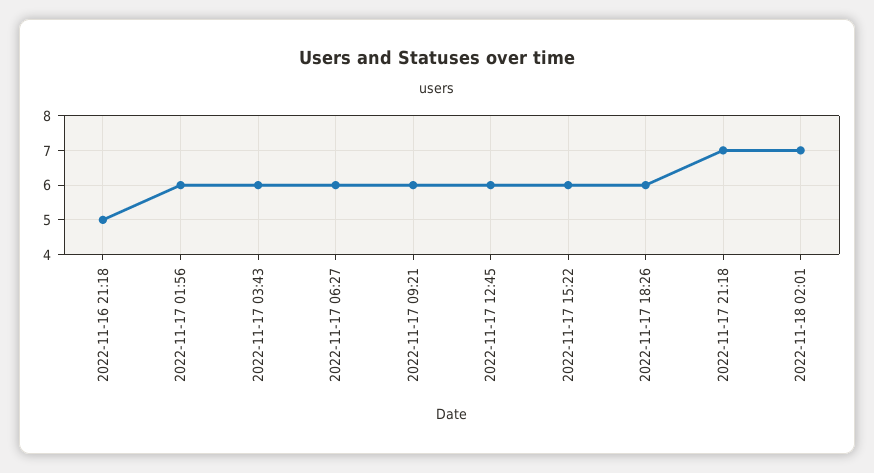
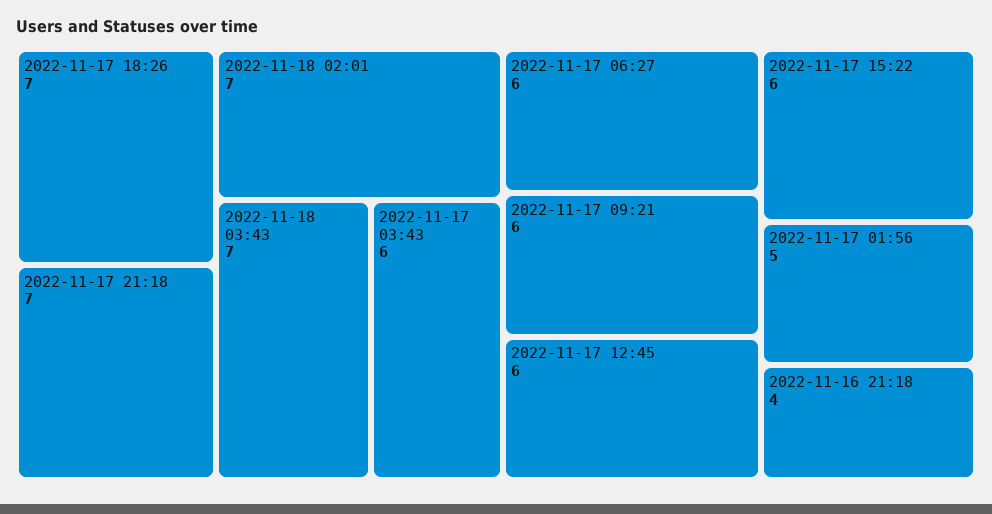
2022-11-16 21:18: 5 -> 4
2022-11-17 01:56: 6 -> 5
2022-11-17 18:26: 6 -> 7
2022-11-18 03:43: none -> 7

